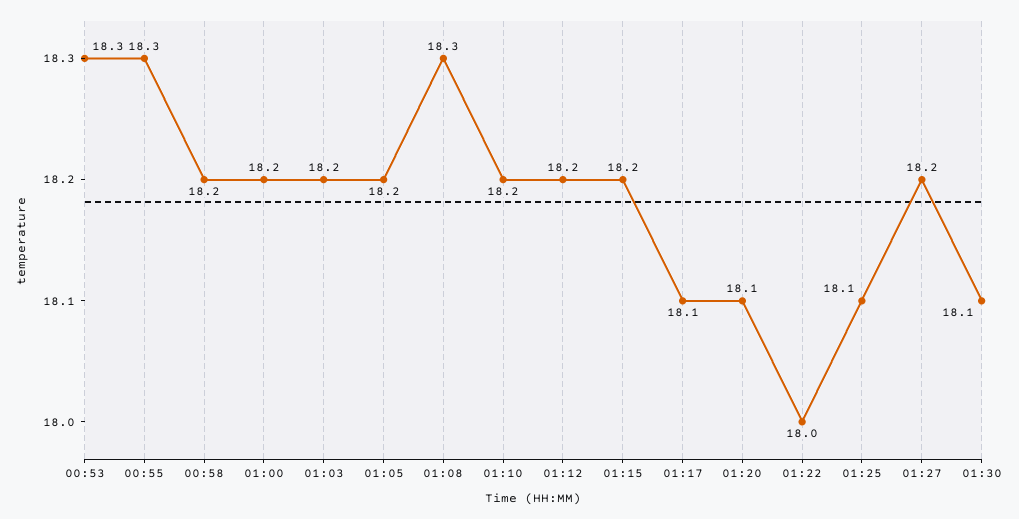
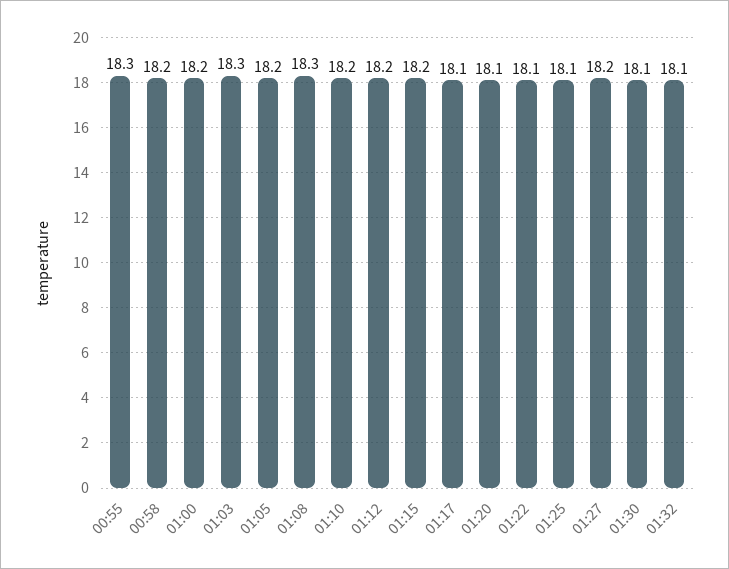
00:53: 18.3 -> none
01:03: 18.2 -> 18.3
01:22: 18 -> 18.1
01:32: none -> 18.1

